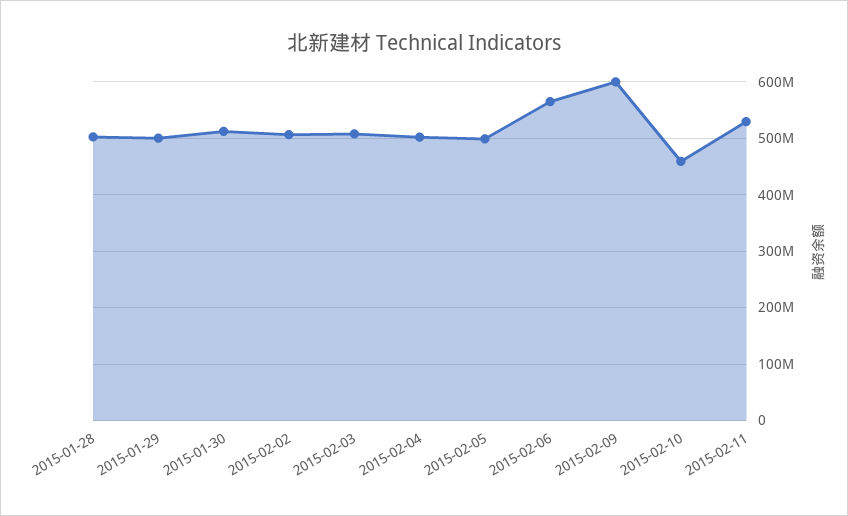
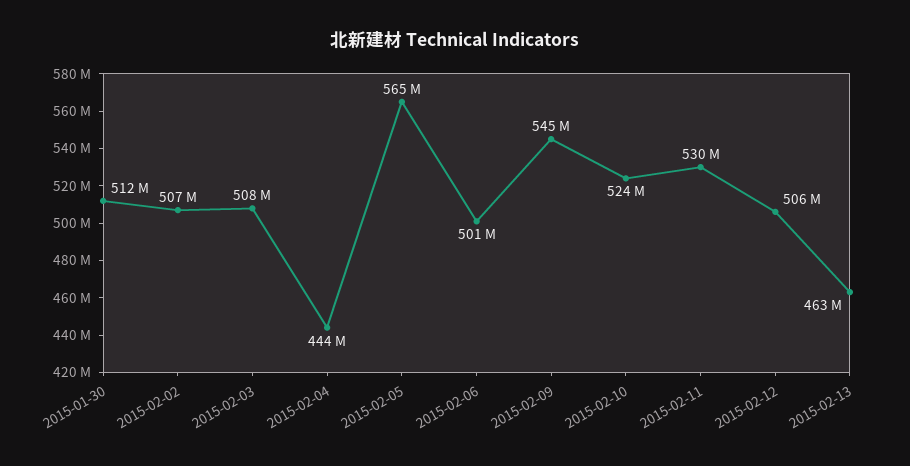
2015-01-28: 500000000 -> none
2015-01-29: 500000000 -> none
2015-02-04: 500000000 -> 444000000
2015-02-05: 500000000 -> 565000000
2015-02-06: 560000000 -> 501000000
2015-02-09: 600000000 -> 545000000
2015-02-10: 460000000 -> 524000000
2015-02-12: none -> 506000000
2015-02-13: none -> 463000000

